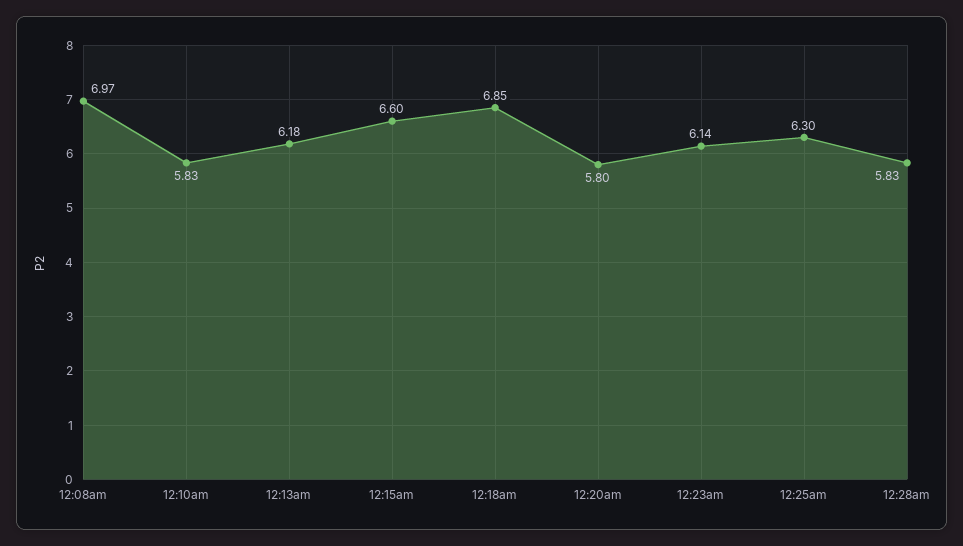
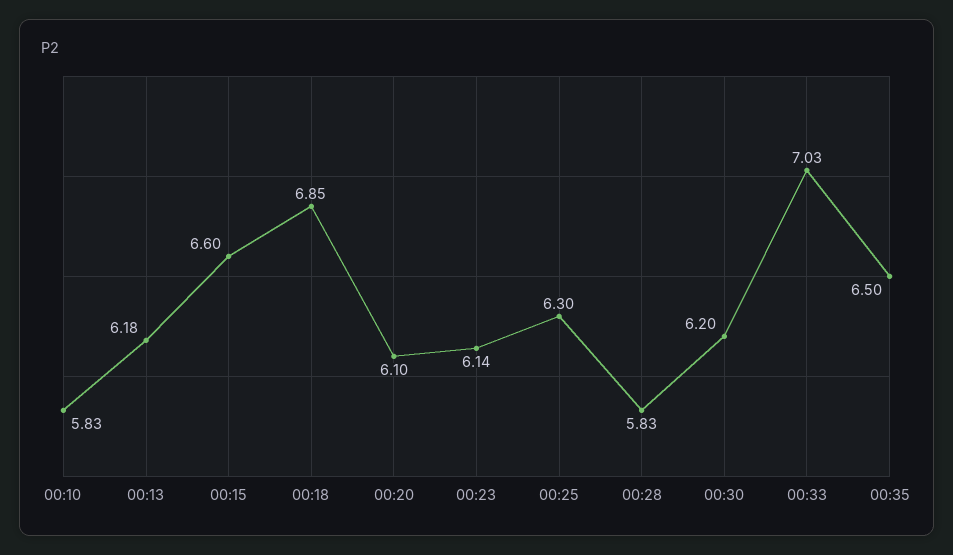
12:08am: 6.97 -> none
12:20am: 5.8 -> 6.1
00:30: none -> 6.2
00:33: none -> 7.03
00:35: none -> 6.5

